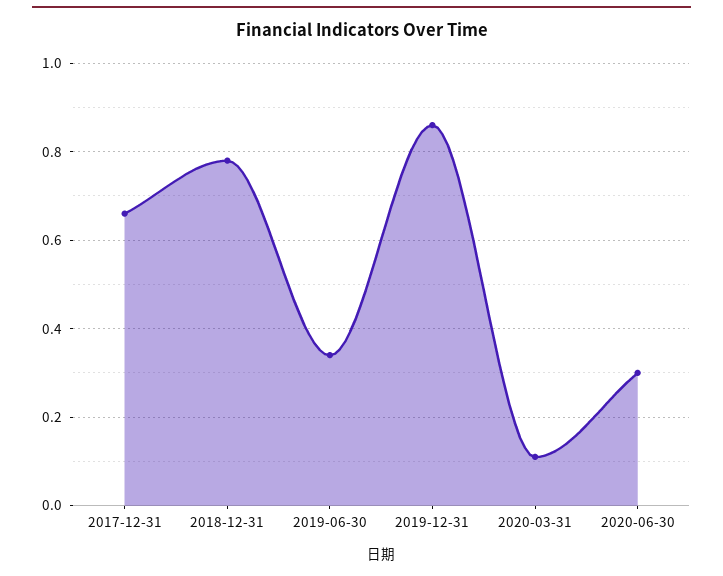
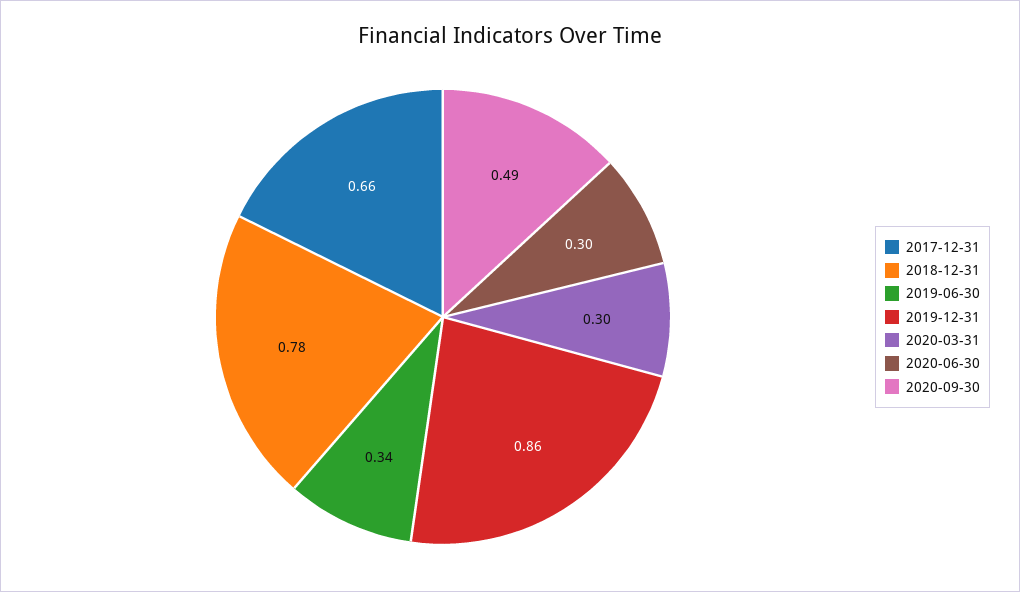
2020-03-31: 0.1 -> 0.3
2020-09-30: none -> 0.49

